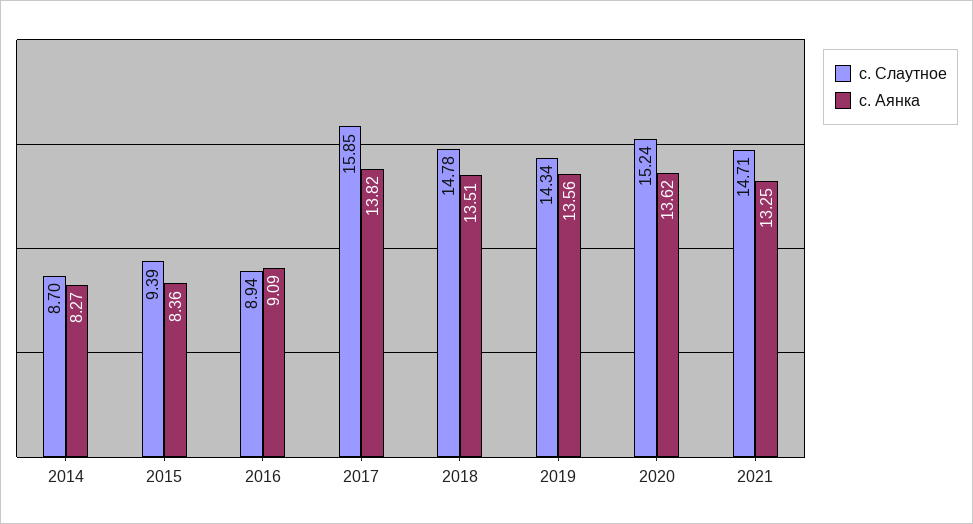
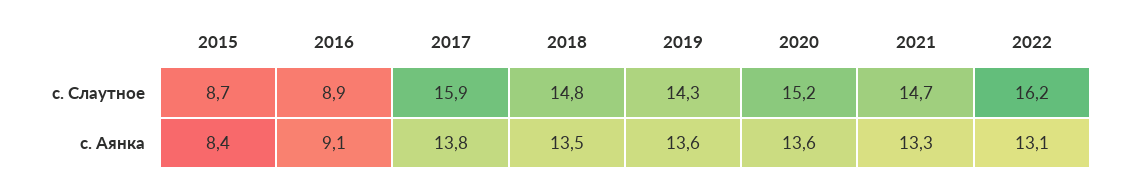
с. Слаутное, 2014: 8.7 -> none
с. Аянка, 2014: 8.27 -> none
с. Слаутное, 2015: 9.39 -> 8.7
с. Слаутное, 2022: none -> 16.2
с. Аянка, 2022: none -> 13.1

